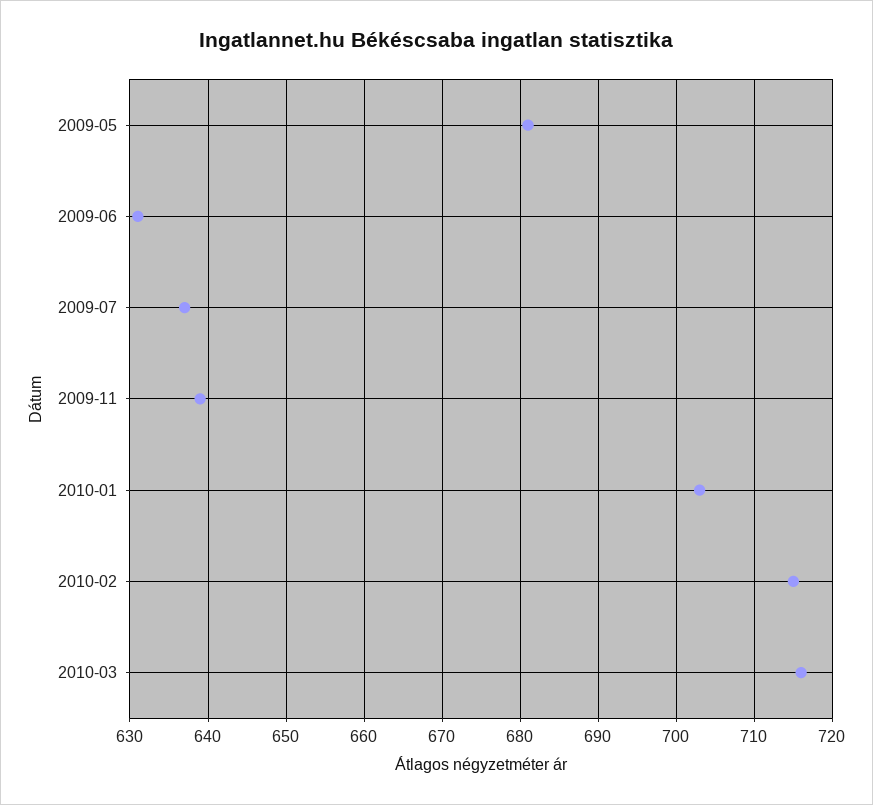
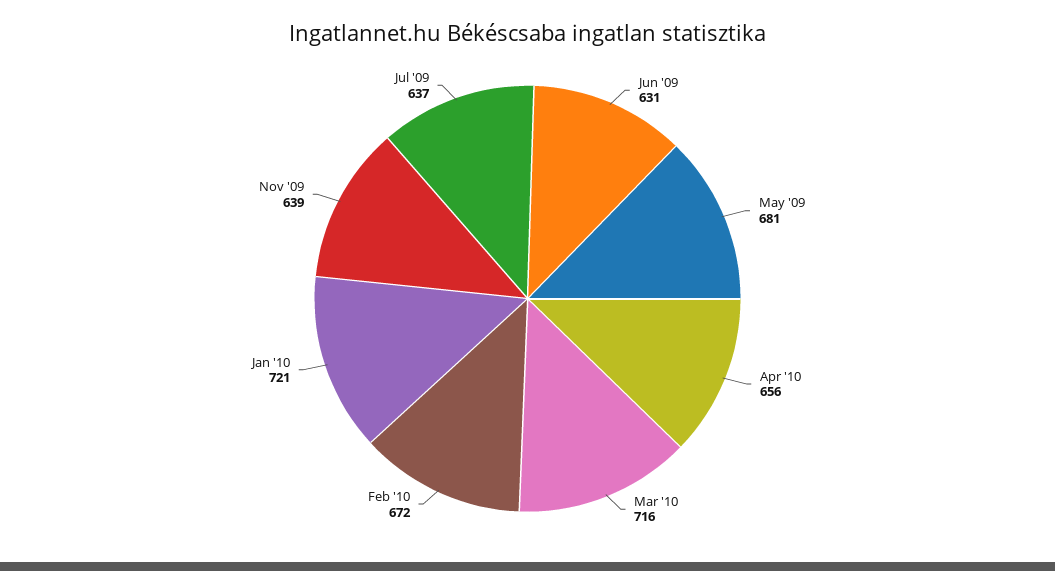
2010-01: 703 -> 721
2010-02: 715 -> 672
Apr '10: none -> 656

